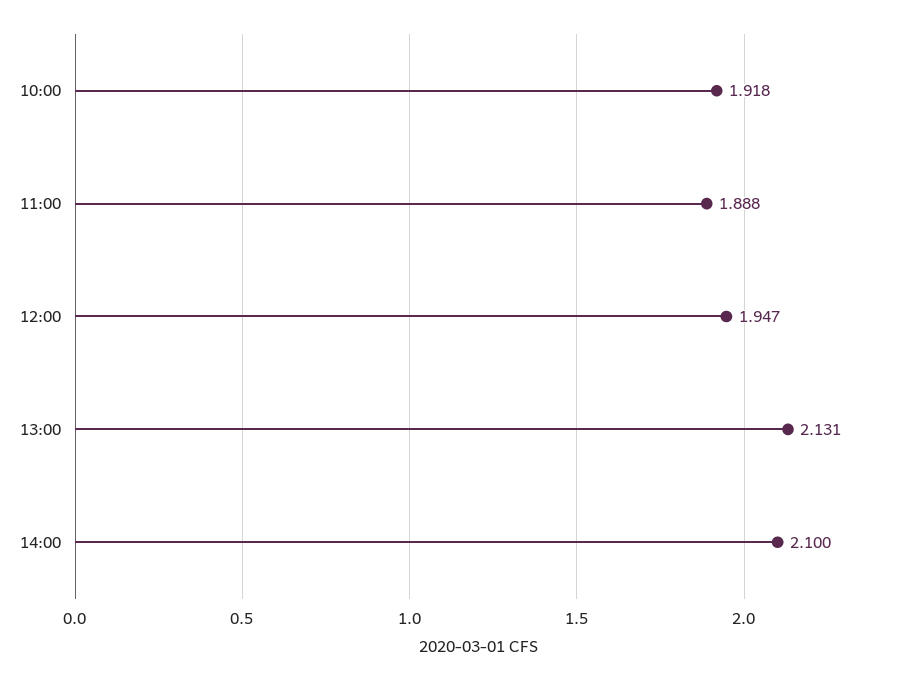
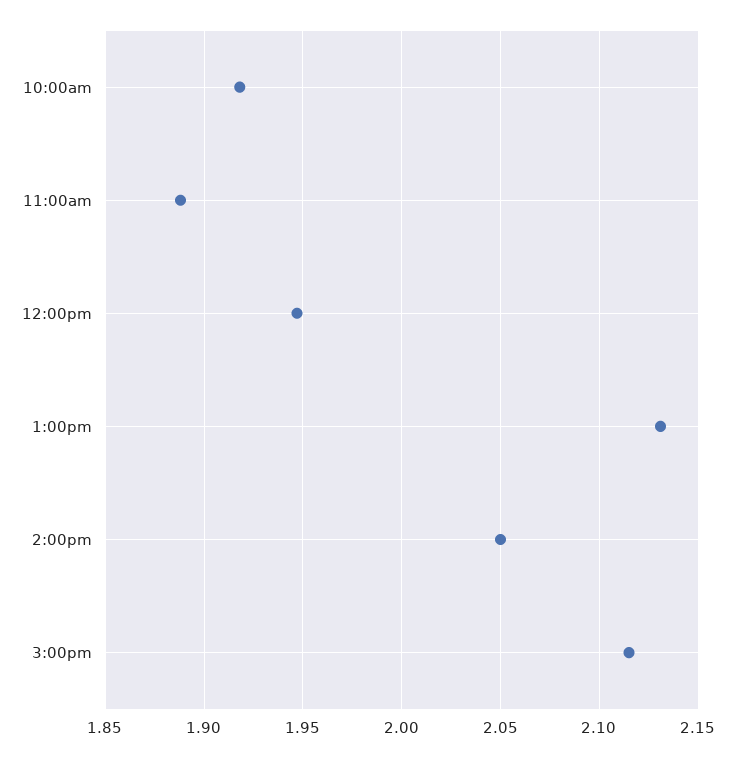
14:00: 2.1 -> 2.05
3:00pm: none -> 2.115

